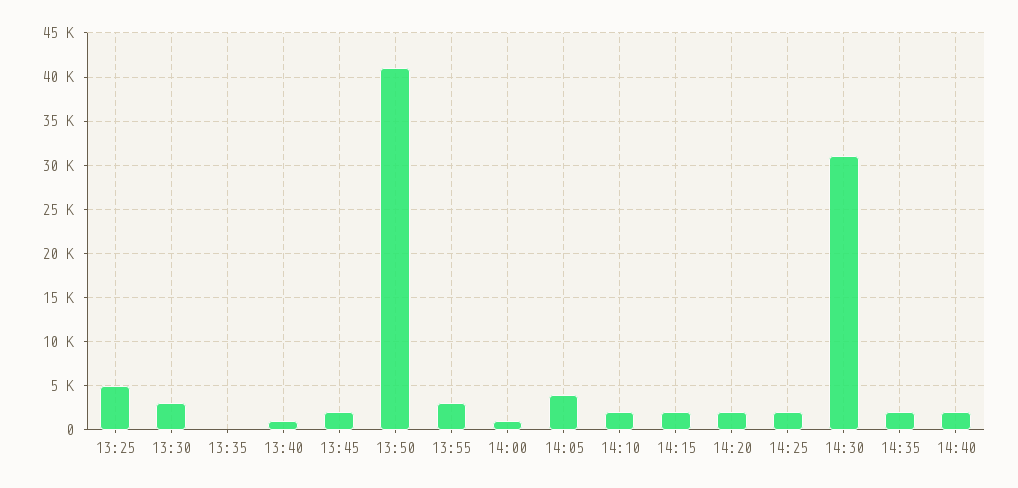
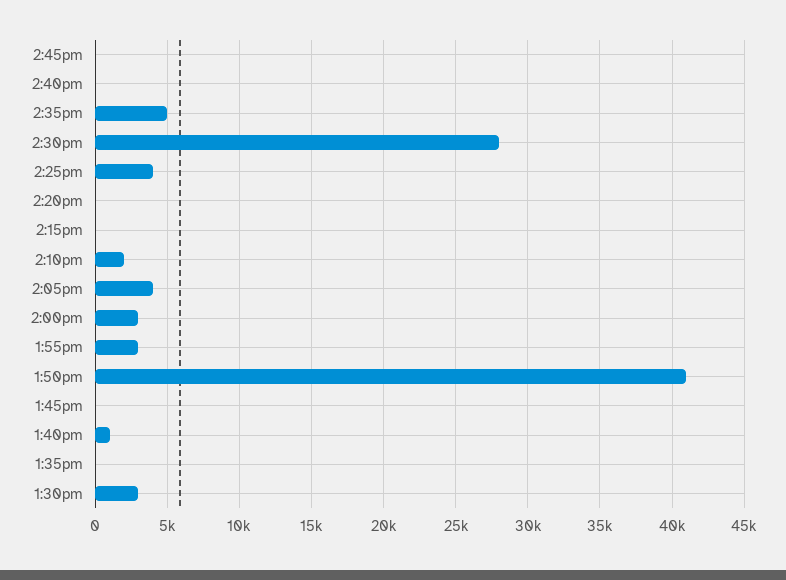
13:25: 5000 -> none
13:45: 2000 -> 0
14:00: 1000 -> 3000
14:15: 2000 -> 0
14:20: 2000 -> 0
14:25: 2000 -> 4000
14:30: 31000 -> 28000
14:35: 2000 -> 5000
14:40: 2000 -> 0
2:45pm: none -> 0

